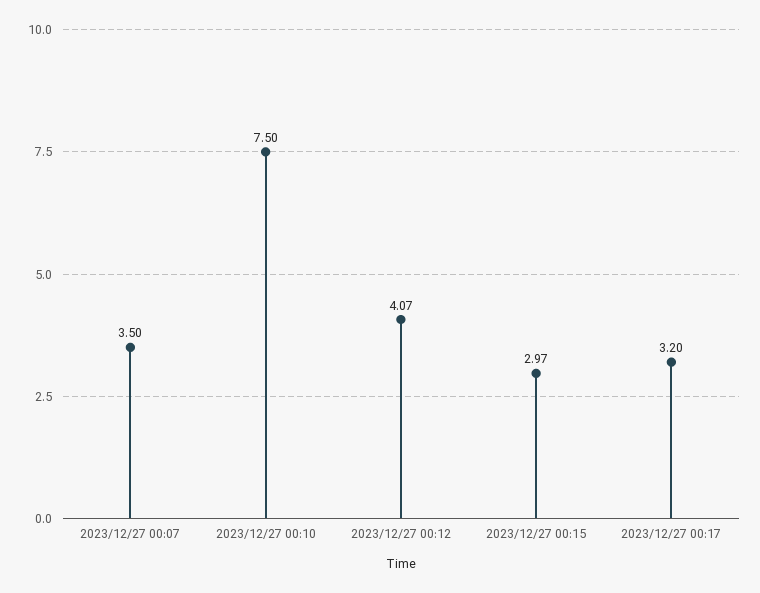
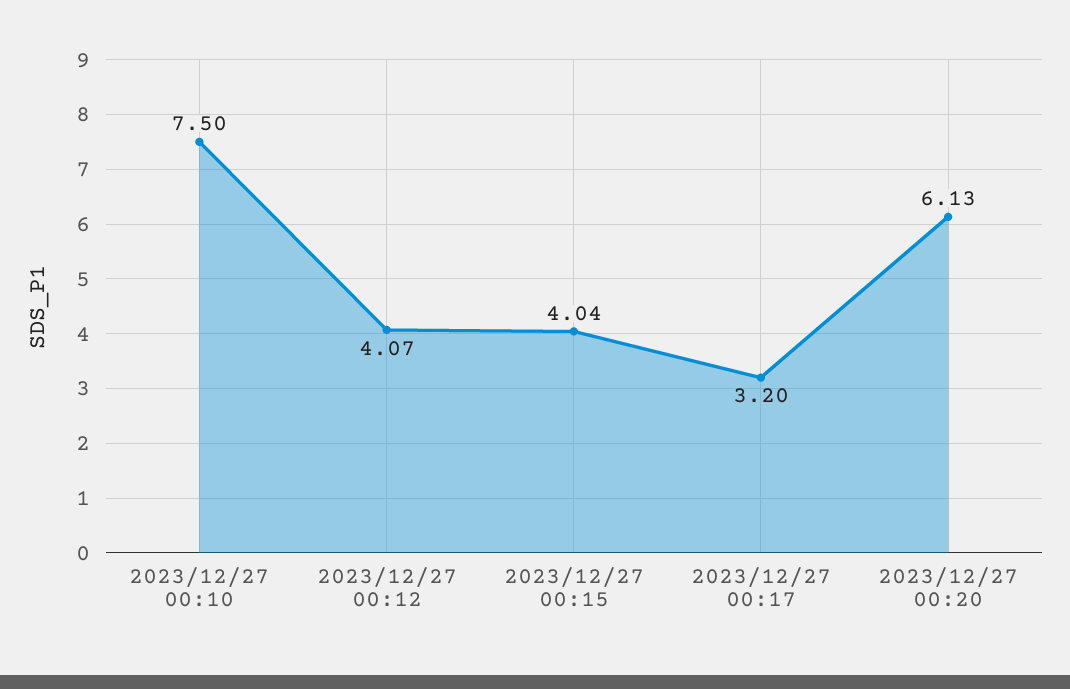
2023/12/27 00:07: 3.5 -> none
2023/12/27 00:15: 2.97 -> 4.04
2023/12/27 00:20: none -> 6.13

